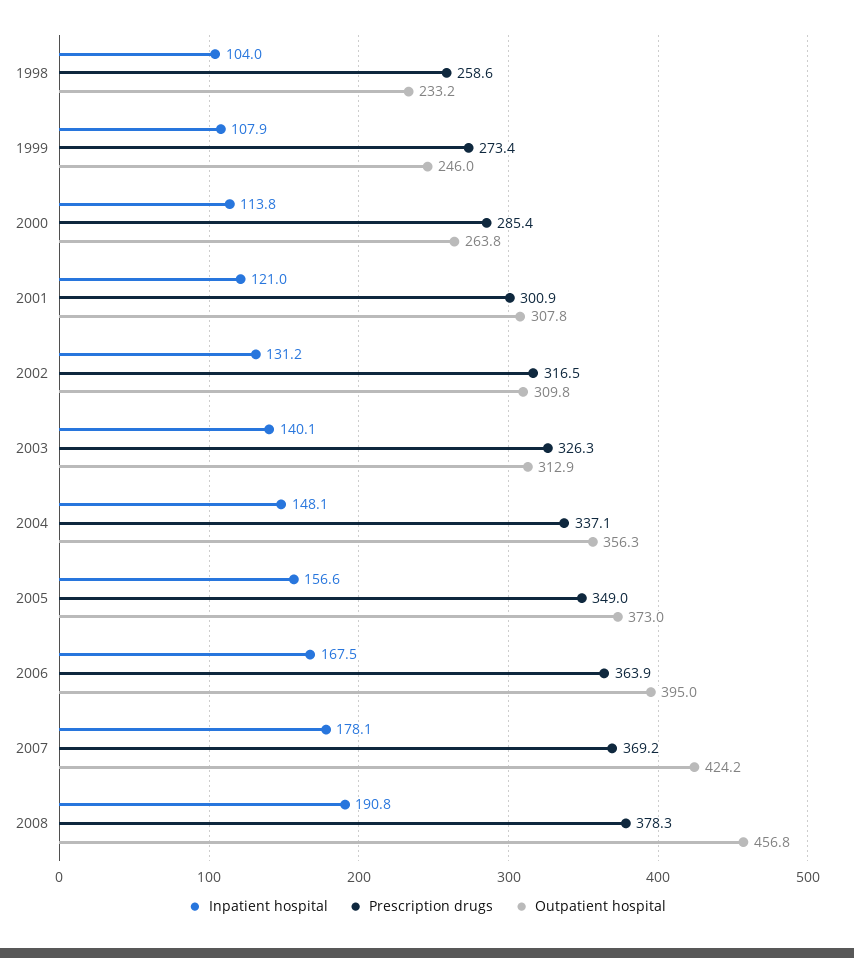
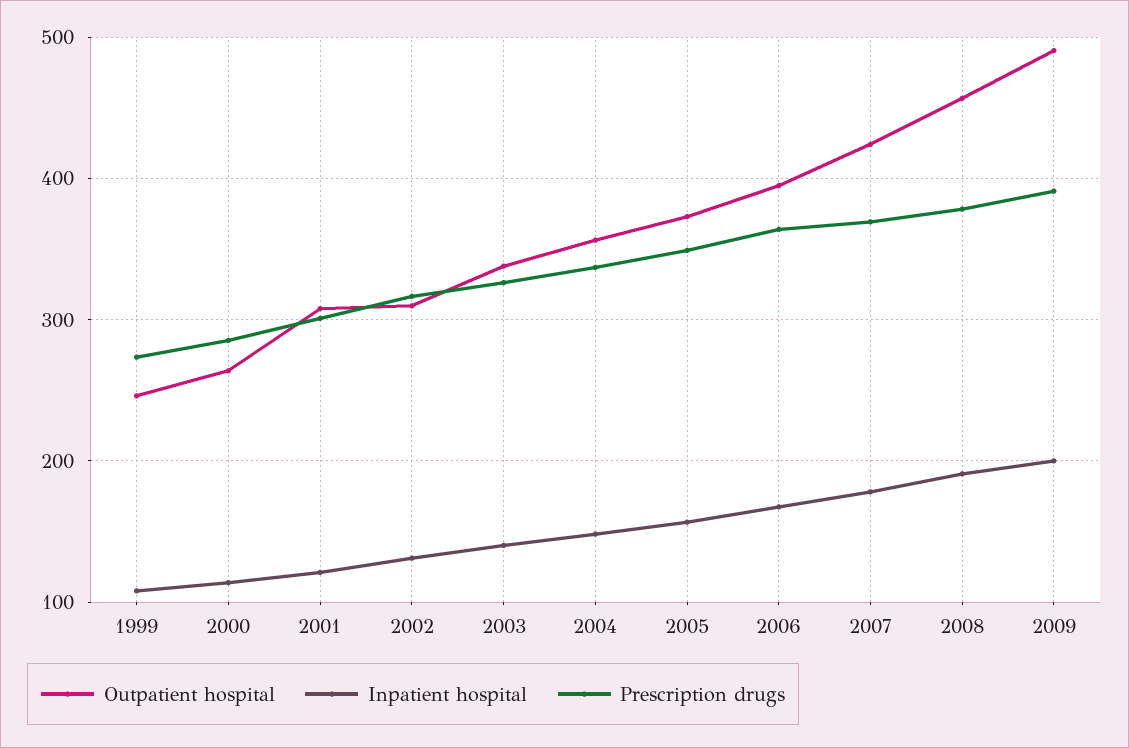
Inpatient hospital, 1998: 104 -> none
Prescription drugs, 1998: 258.6 -> none
Outpatient hospital, 1998: 233.2 -> none
Outpatient hospital, 2003: 312.9 -> 340
Outpatient hospital, 2009: none -> 490
Inpatient hospital, 2009: none -> 200
Prescription drugs, 2009: none -> 390

